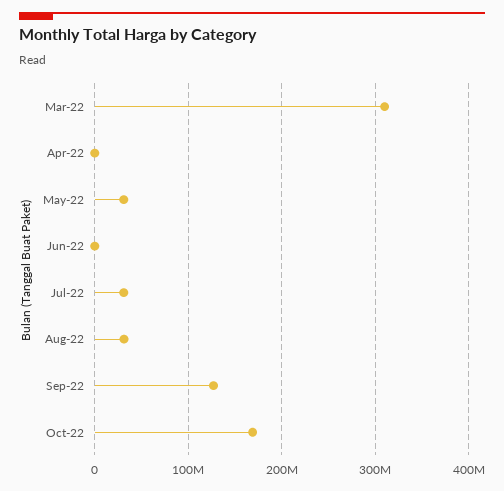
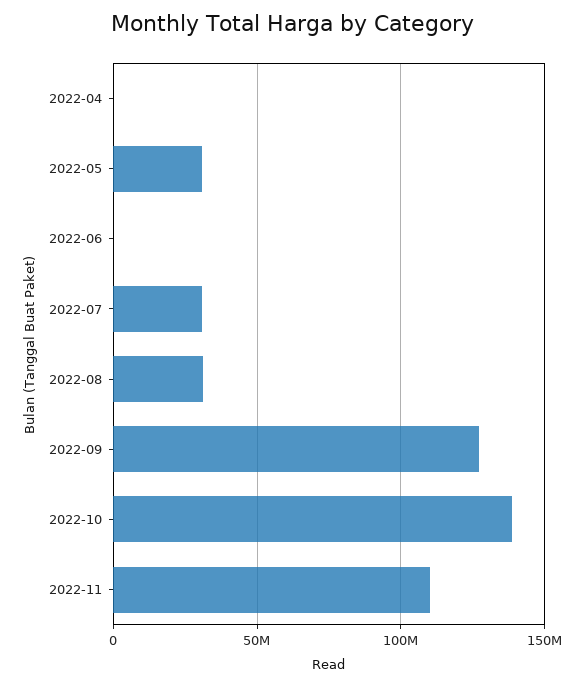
Mar-22: 310000000 -> none
Oct-22: 170000000 -> 140000000
2022-11: none -> 110000000

